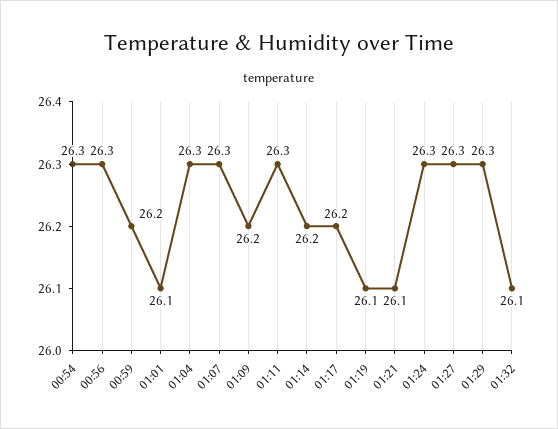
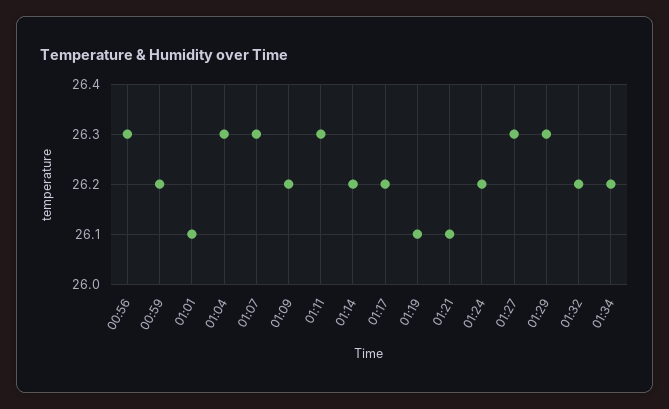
00:54: 26.3 -> none
01:24: 26.3 -> 26.2
01:32: 26.1 -> 26.2
01:34: none -> 26.2

